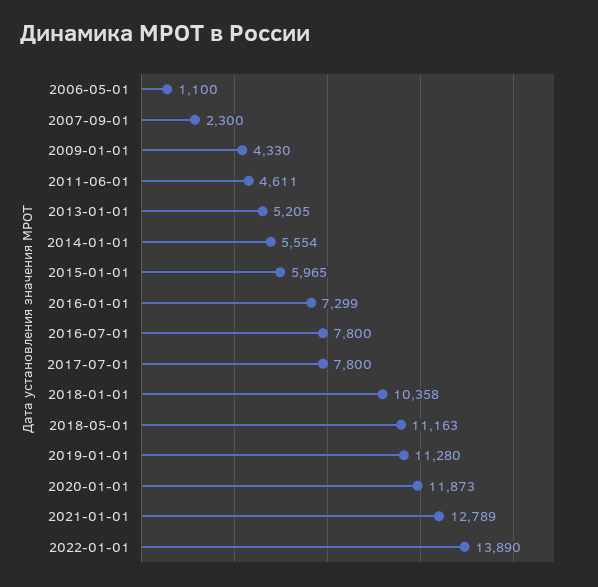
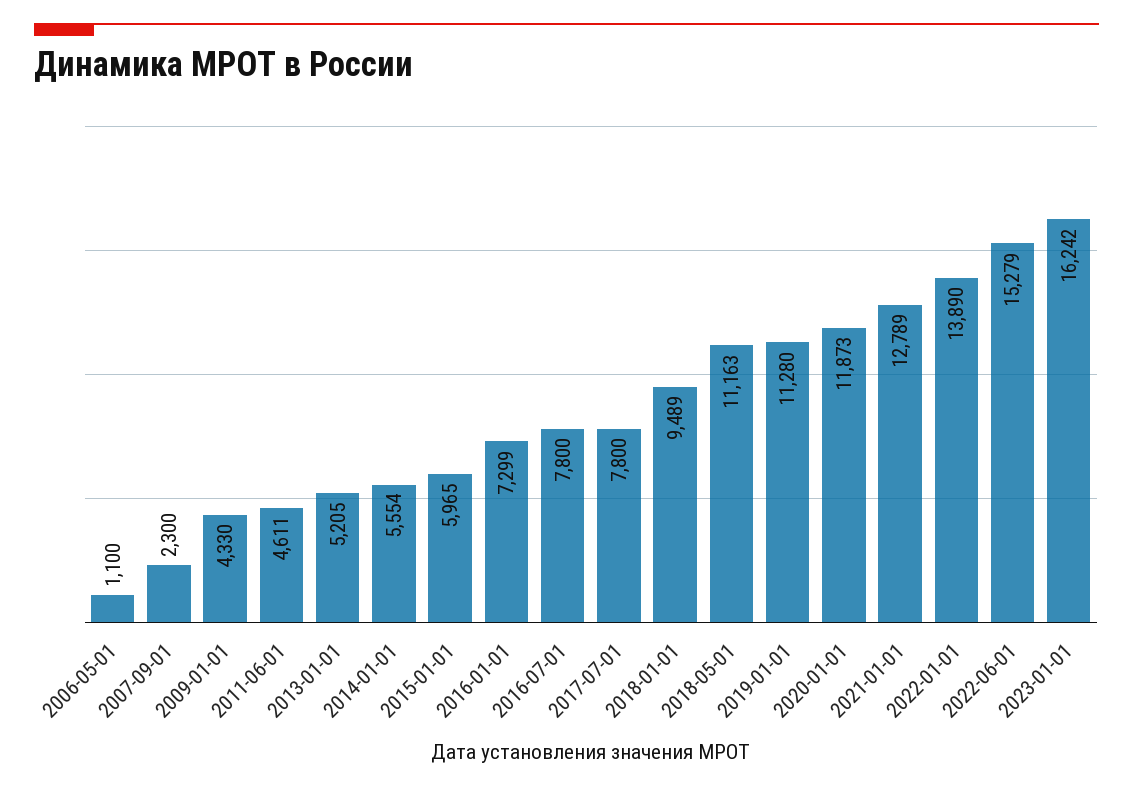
2018-01-01: 10358 -> 9489
2022-06-01: none -> 15279
2023-01-01: none -> 16242

